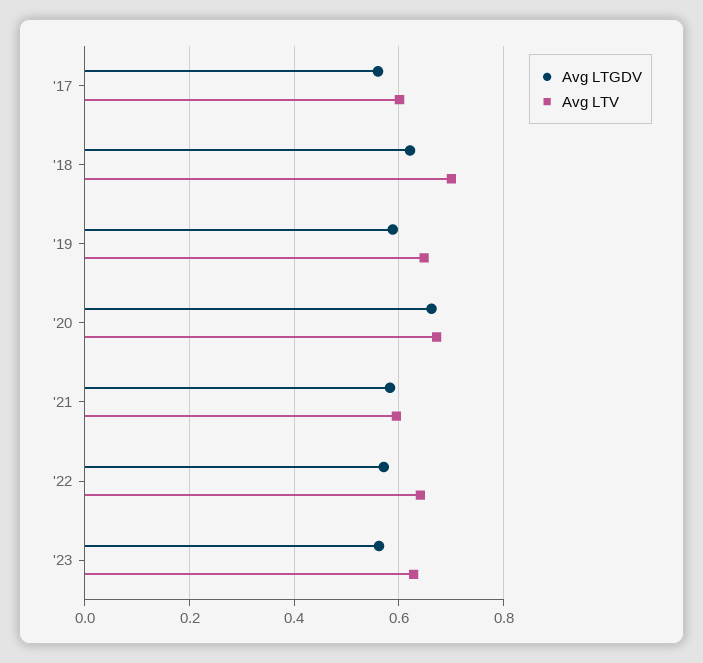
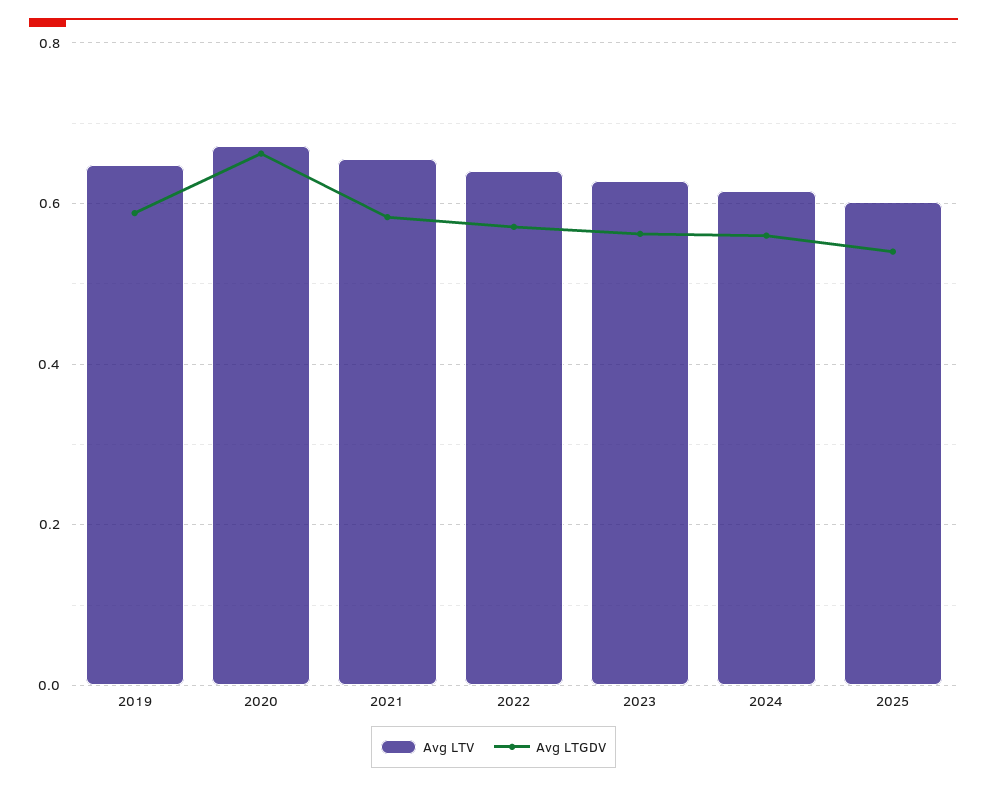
Avg LTGDV, '17: 0.56 -> none
Avg LTV, '17: 0.6 -> none
Avg LTGDV, '18: 0.62 -> none
Avg LTV, '18: 0.7 -> none
Avg LTV, '21: 0.6 -> 0.66
Avg LTV, 2024: none -> 0.62
Avg LTGDV, 2024: none -> 0.56
Avg LTV, 2025: none -> 0.6
Avg LTGDV, 2025: none -> 0.54

